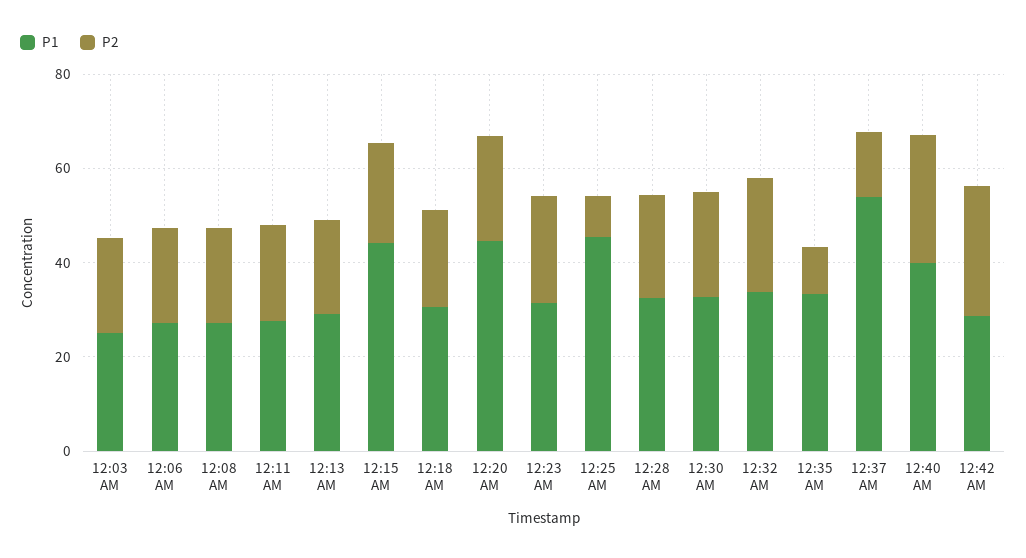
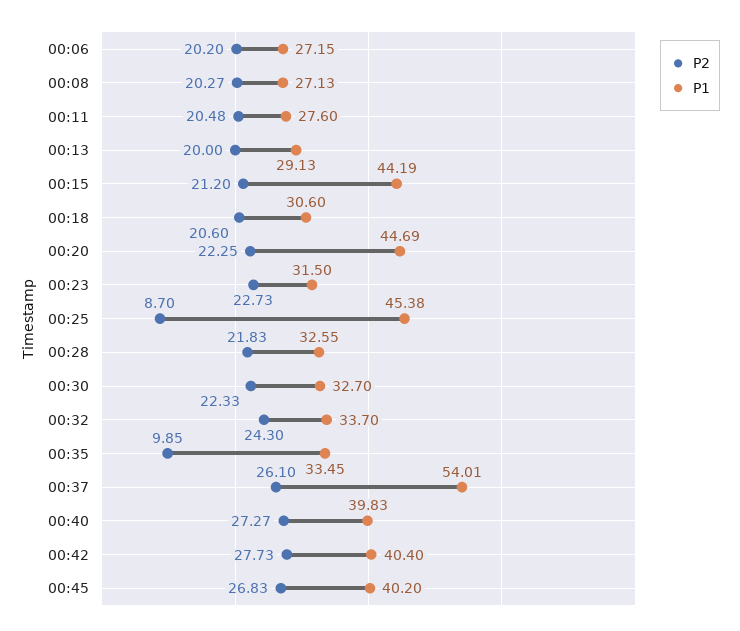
P1, 12:03 AM: 25 -> none
P2, 12:03 AM: 20 -> none
P2, 12:37 AM: 15 -> 26.1
P1, 12:42 AM: 30 -> 40.4
P2, 00:45: none -> 26.83
P1, 00:45: none -> 40.2

